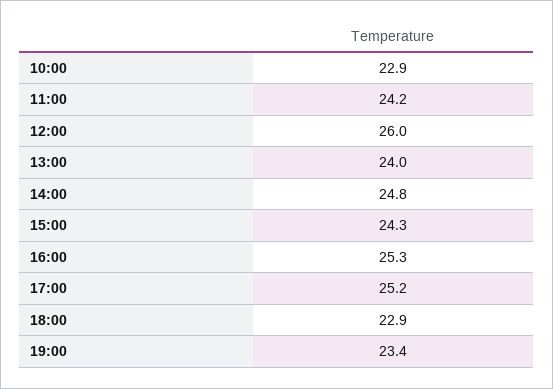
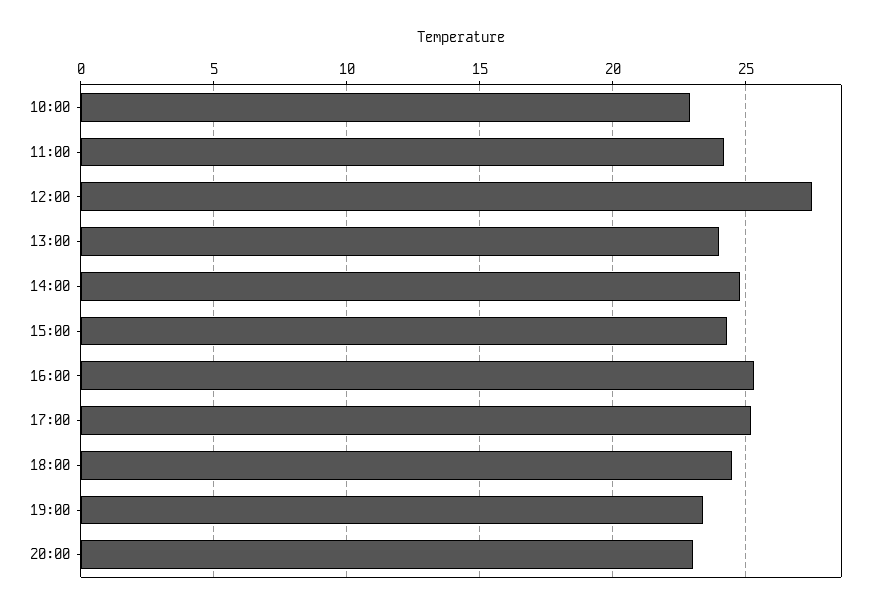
12:00: 26 -> 27.5
18:00: 22.9 -> 24.5
20:00: none -> 23

